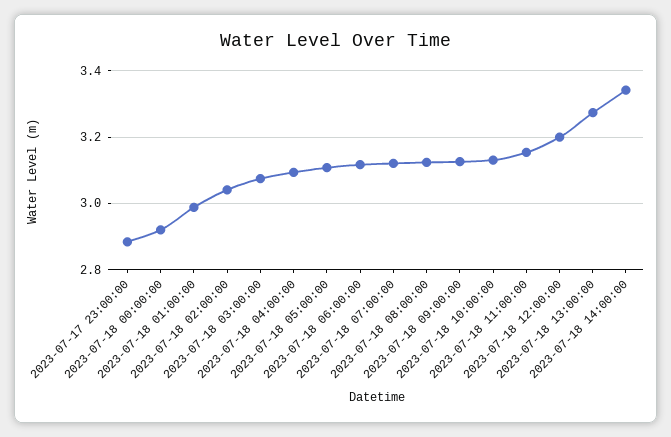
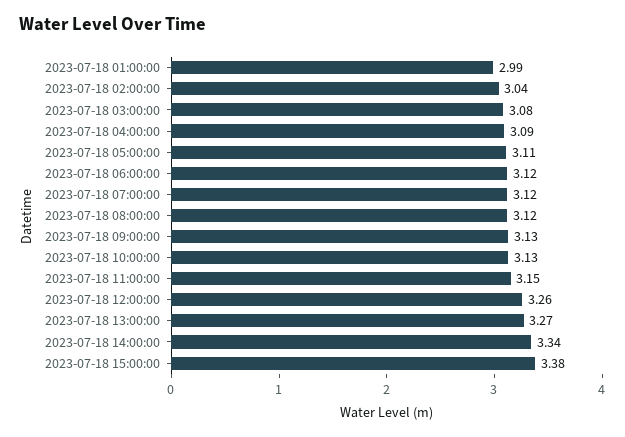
2023-07-17 23:00:00: 2.88 -> none
2023-07-18 00:00:00: 2.92 -> none
2023-07-18 12:00:00: 3.2 -> 3.26
2023-07-18 15:00:00: none -> 3.38

